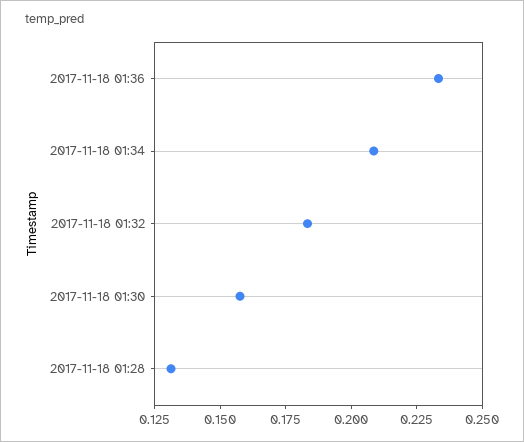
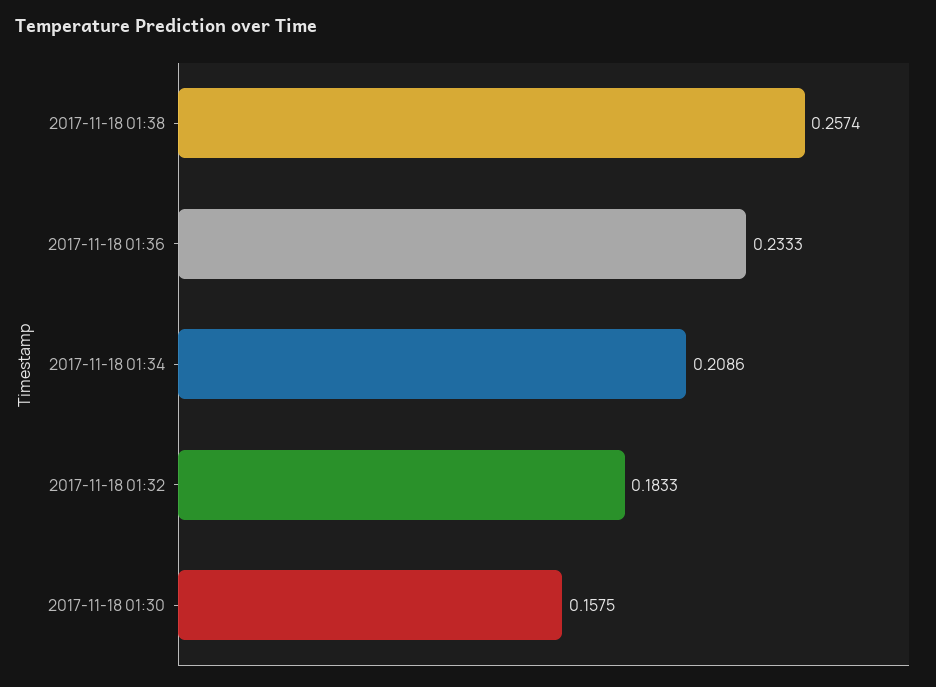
2017-11-18 01:28: 0.13 -> none
2017-11-18 01:38: none -> 0.2574

